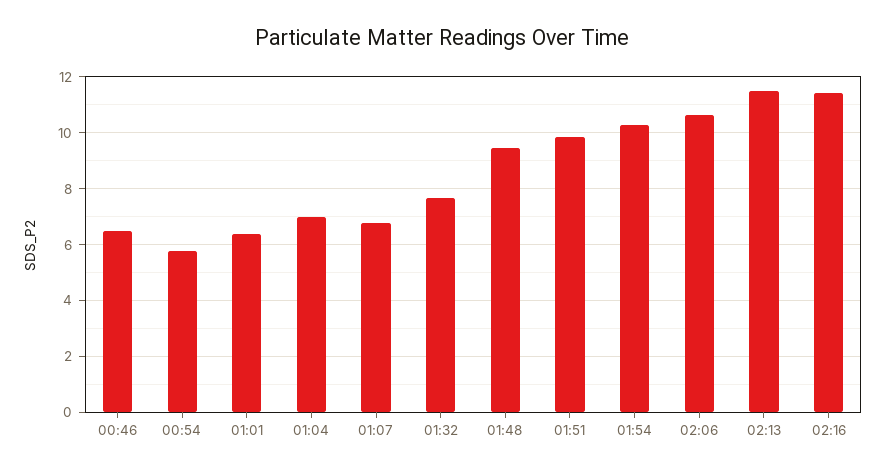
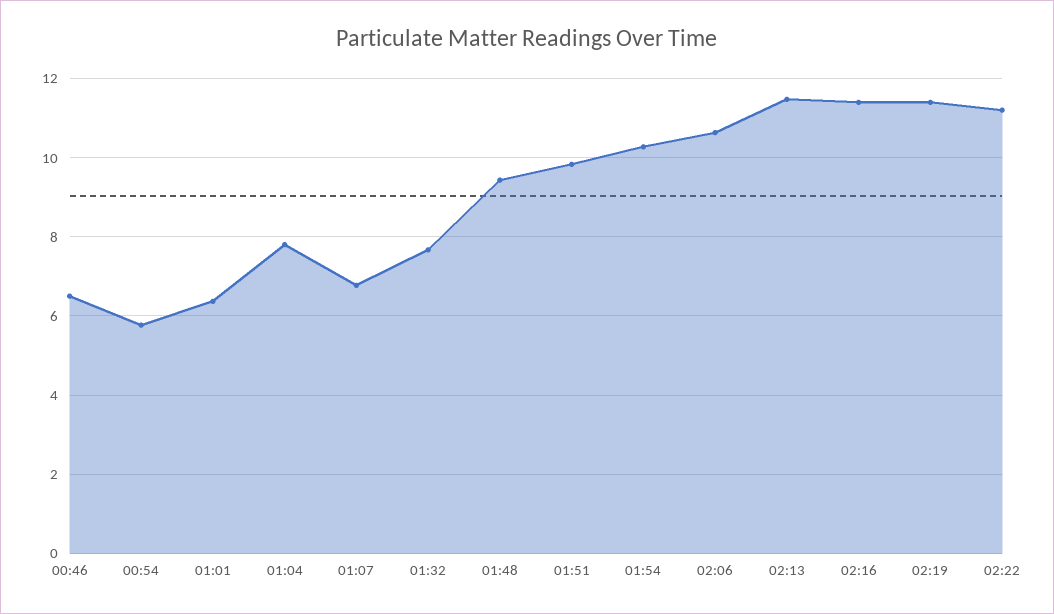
01:04: 7 -> 7.8
02:19: none -> 11.4
02:22: none -> 11.2

